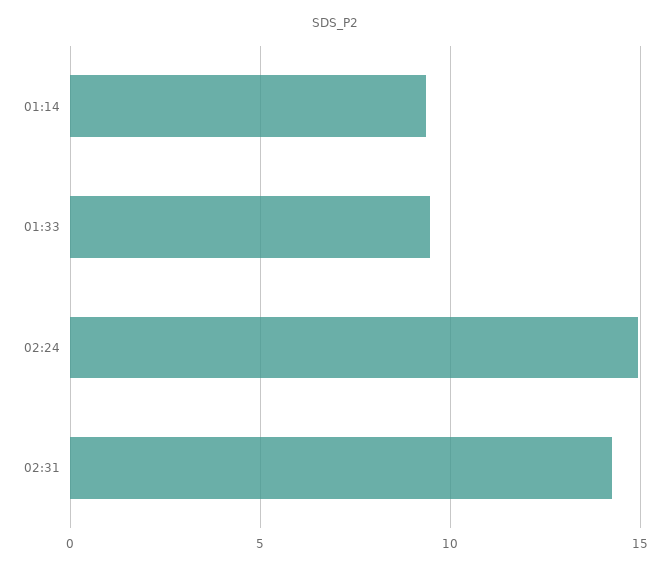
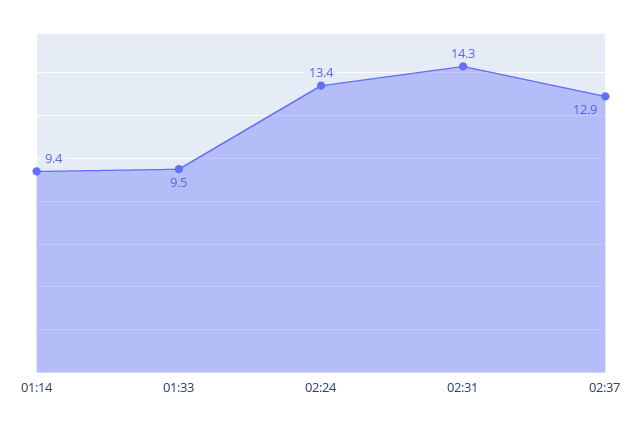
02:24: 15 -> 13.4
02:37: none -> 12.9

